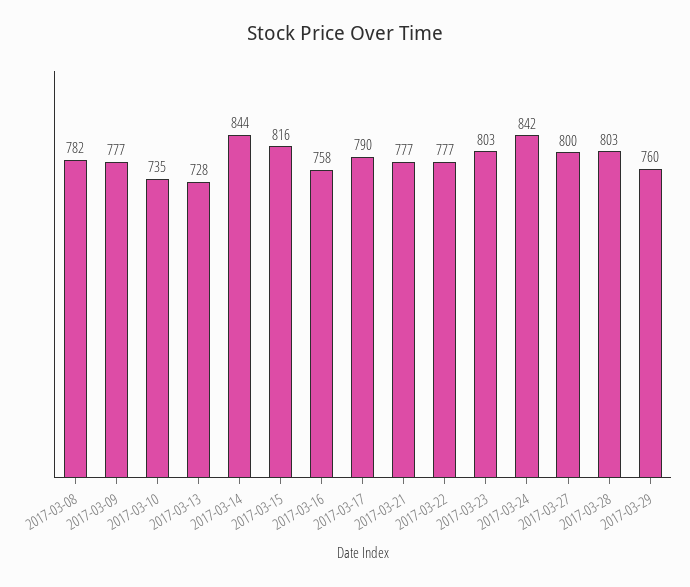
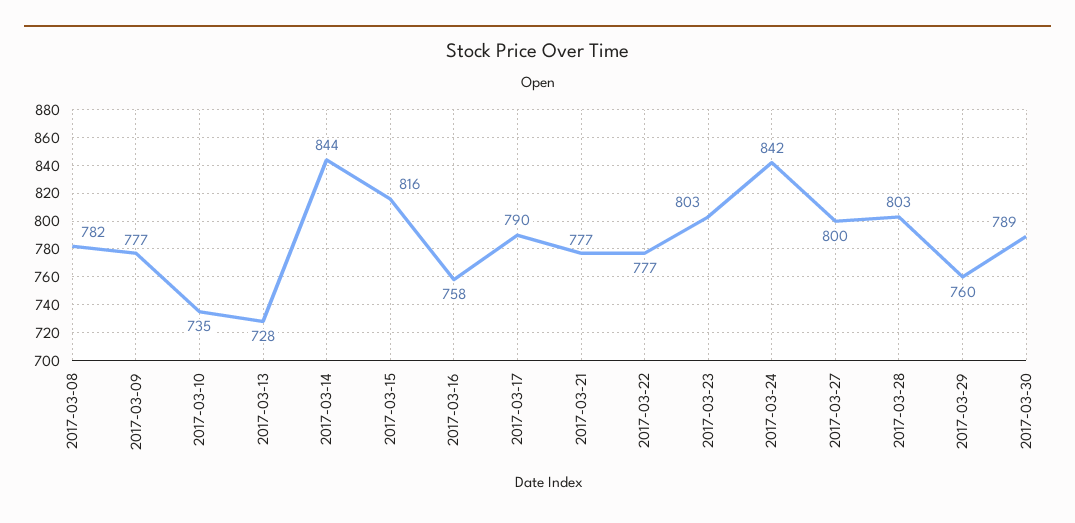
2017-03-30: none -> 789

